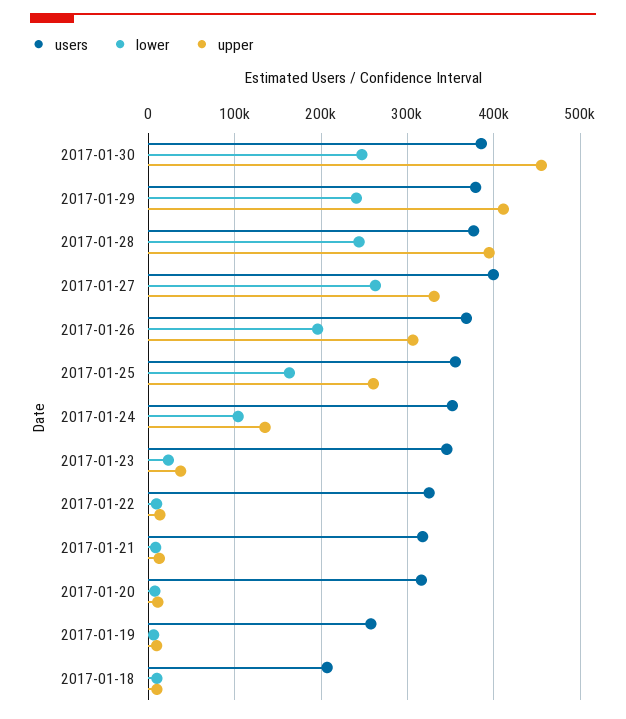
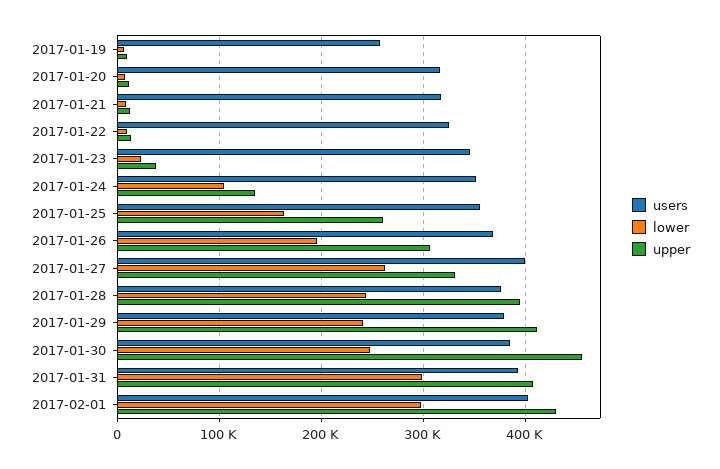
users, 2017-01-18: 210000 -> none
lower, 2017-01-18: 10000 -> none
upper, 2017-01-18: 10000 -> none
users, 2017-01-31: none -> 390000
lower, 2017-01-31: none -> 300000
upper, 2017-01-31: none -> 410000
users, 2017-02-01: none -> 400000
lower, 2017-02-01: none -> 300000
upper, 2017-02-01: none -> 430000

